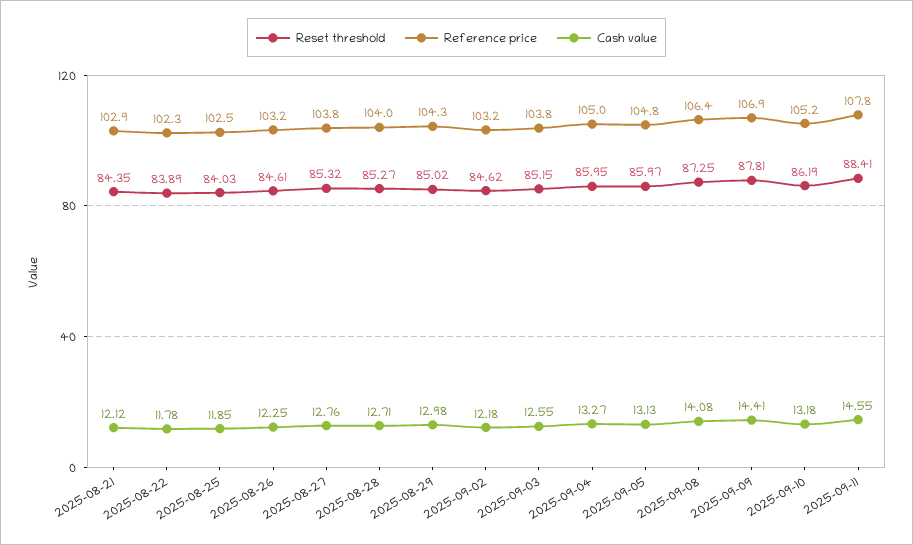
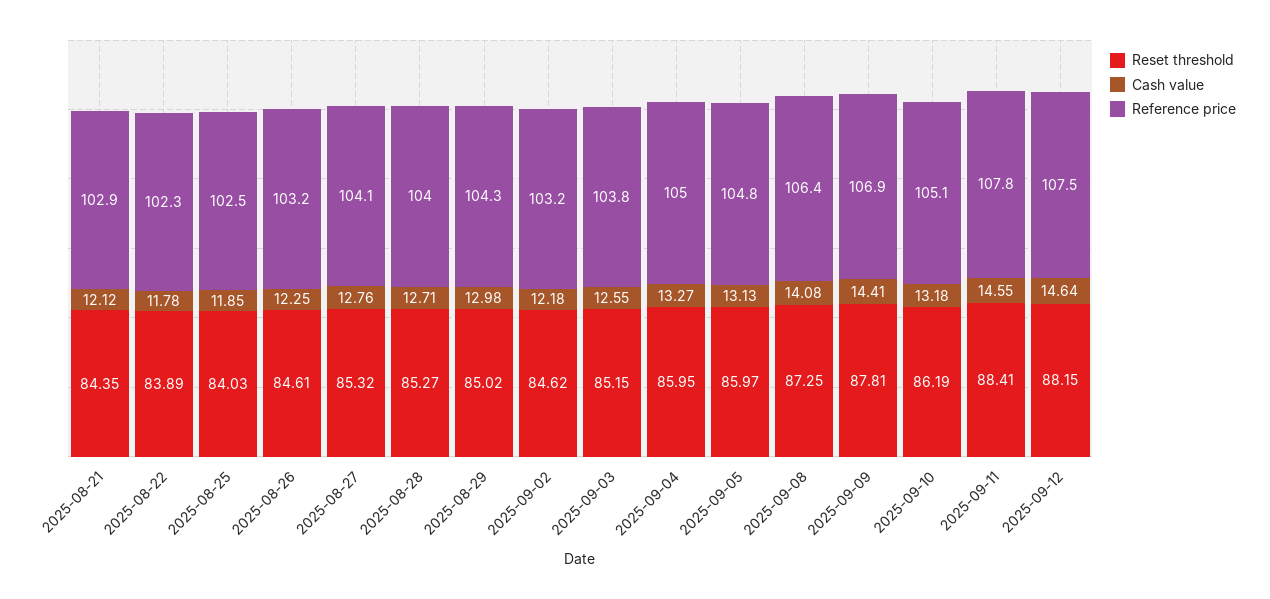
Reference price, 2025-08-27: 103.8 -> 104.1
Reference price, 2025-09-10: 105.2 -> 105.1
Reset threshold, 2025-09-12: none -> 88.15
Cash value, 2025-09-12: none -> 14.64
Reference price, 2025-09-12: none -> 107.5

